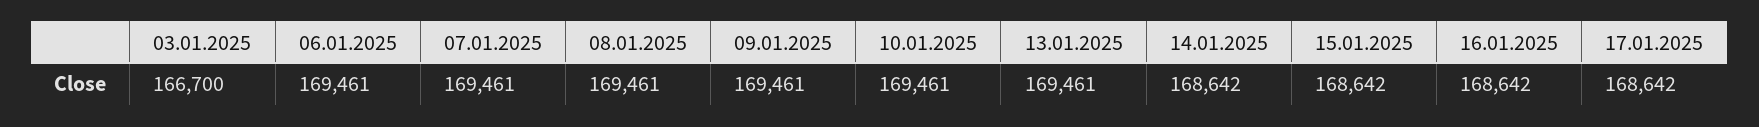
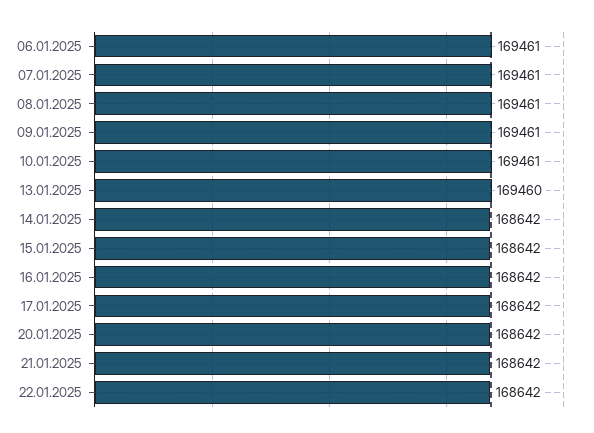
03.01.2025: 166700 -> none
13.01.2025: 169461 -> 169460
20.01.2025: none -> 168642
21.01.2025: none -> 168642
22.01.2025: none -> 168642

